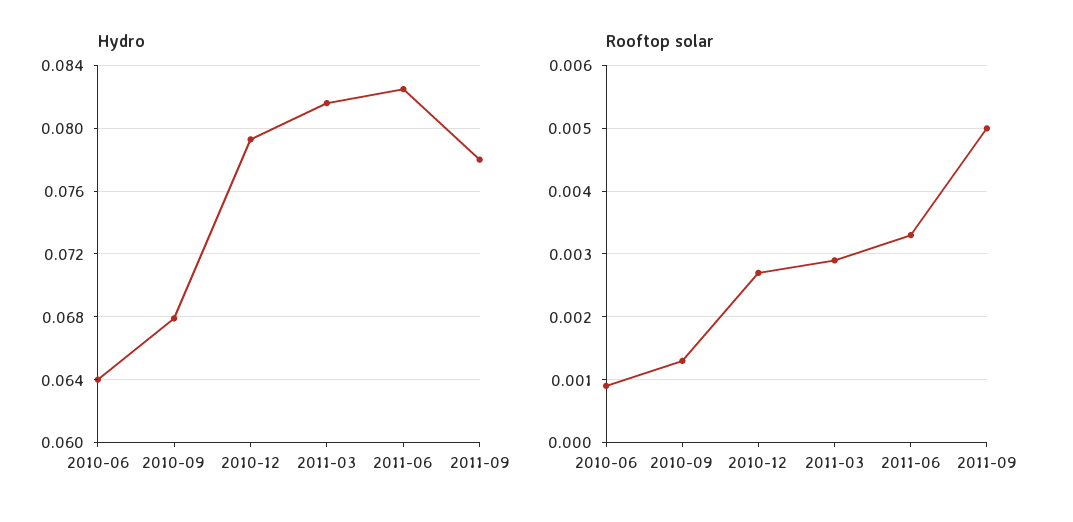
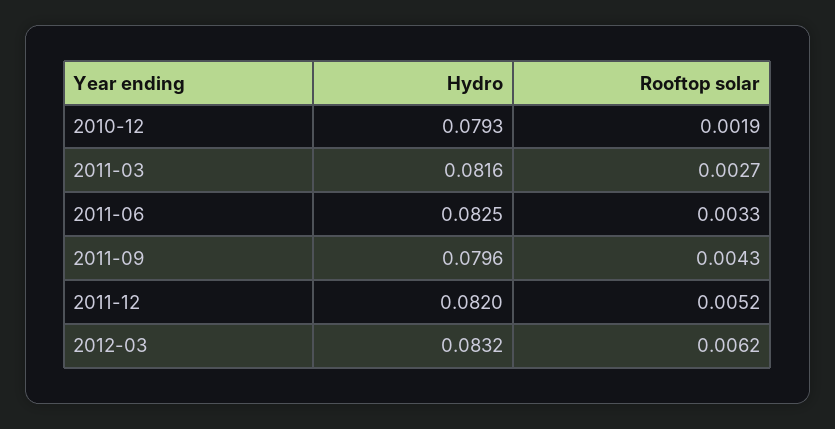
Hydro, 2010-06: 0.064 -> none
Hydro, 2010-09: 0.068 -> none
Hydro, 2011-09: 0.078 -> 0.0796
Rooftop solar, 2010-06: 0.0009 -> none
Rooftop solar, 2010-09: 0.0013 -> none
Rooftop solar, 2010-12: 0.0027 -> 0.0019
Rooftop solar, 2011-03: 0.0029 -> 0.0027
Rooftop solar, 2011-09: 0.005 -> 0.0043
Hydro, 2011-12: none -> 0.082
Rooftop solar, 2011-12: none -> 0.0052
Hydro, 2012-03: none -> 0.0832
Rooftop solar, 2012-03: none -> 0.0062

